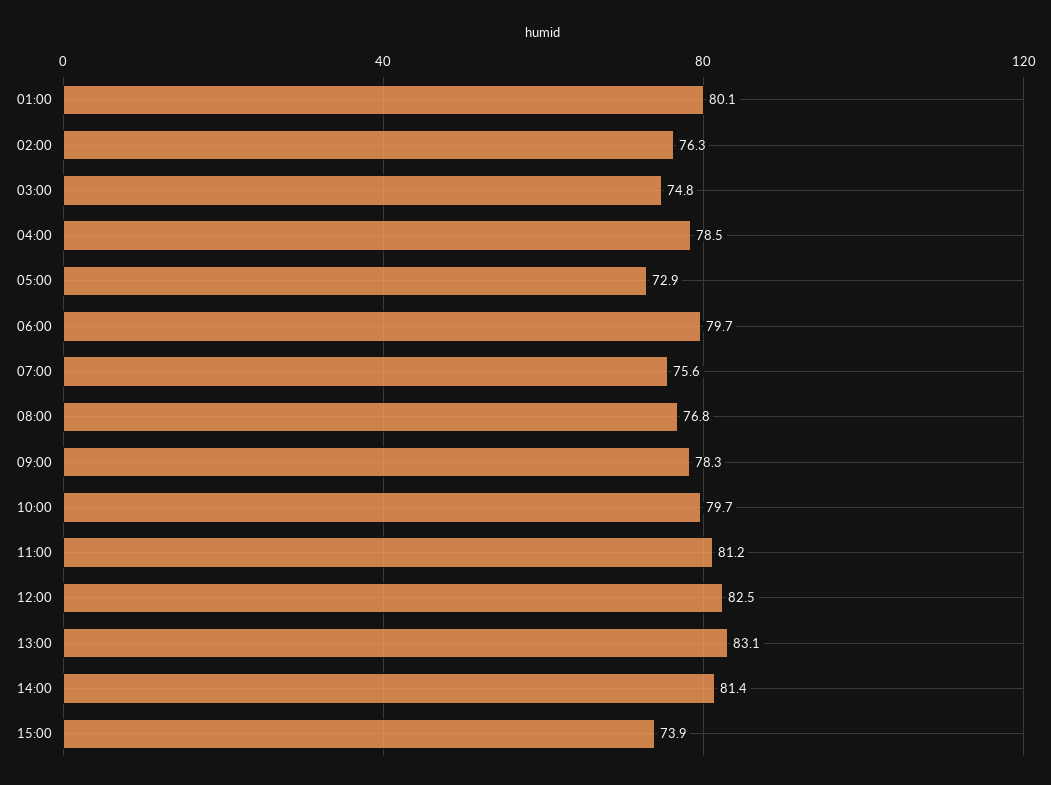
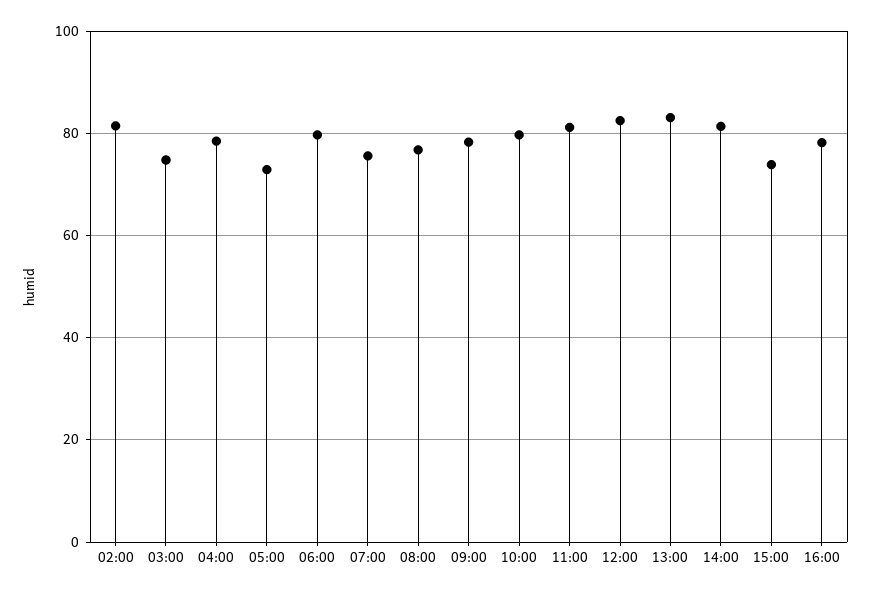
01:00: 80.1 -> none
02:00: 76.3 -> 82
16:00: none -> 78

